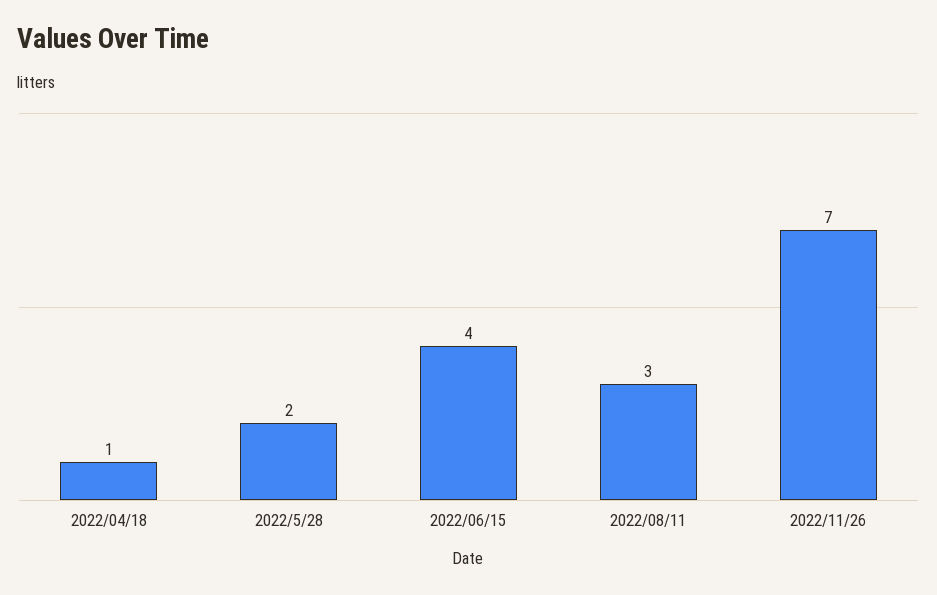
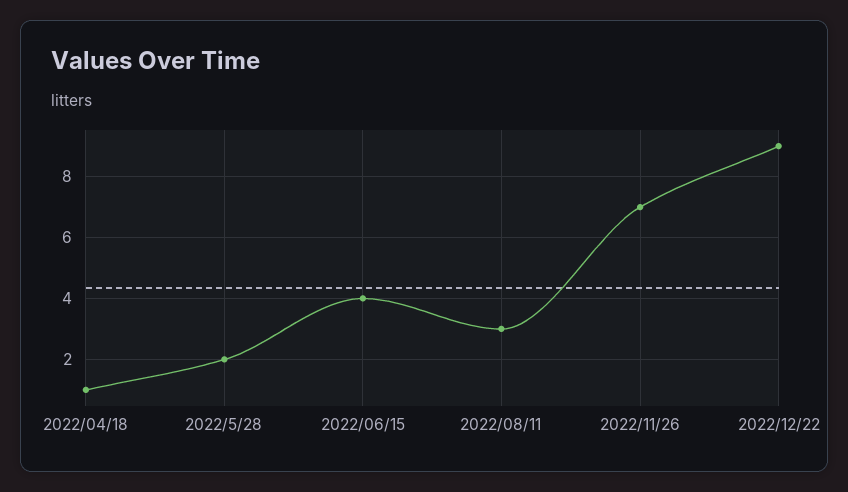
2022/12/22: none -> 9

